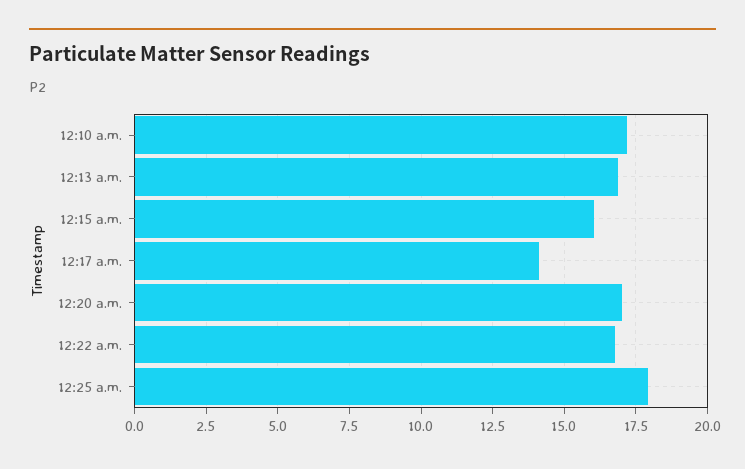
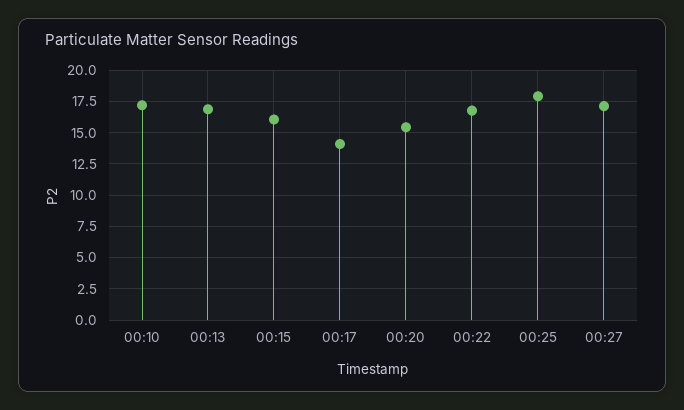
12:20 a.m.: 17 -> 15.5
00:27: none -> 17

